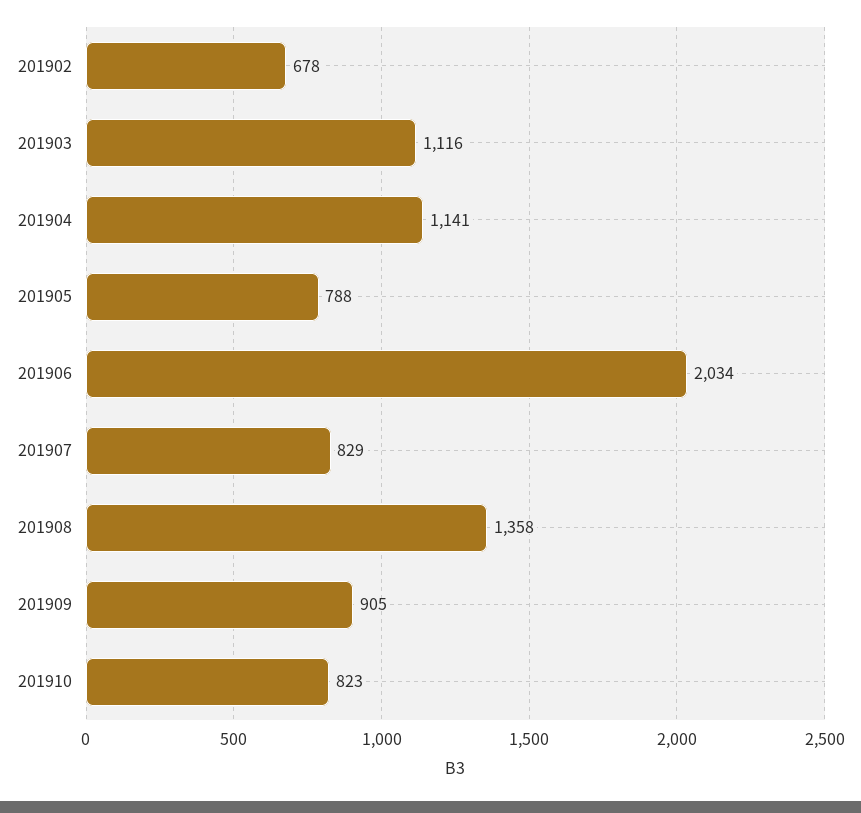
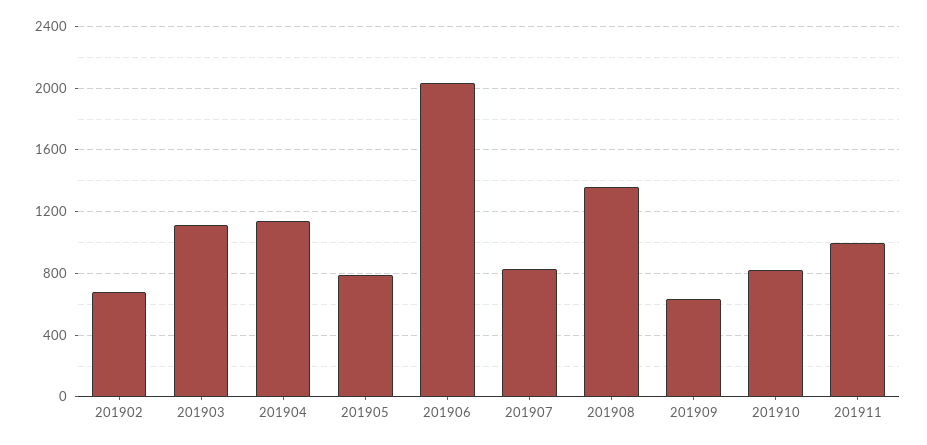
201909: 905 -> 650
201911: none -> 1000

